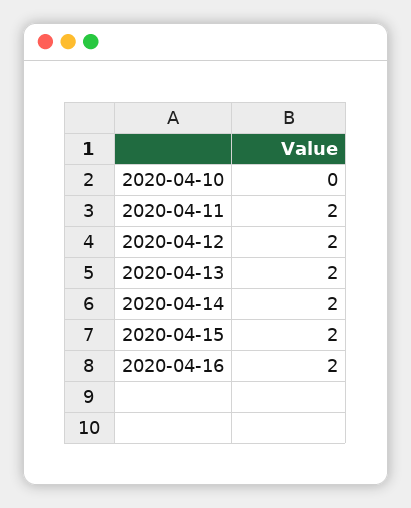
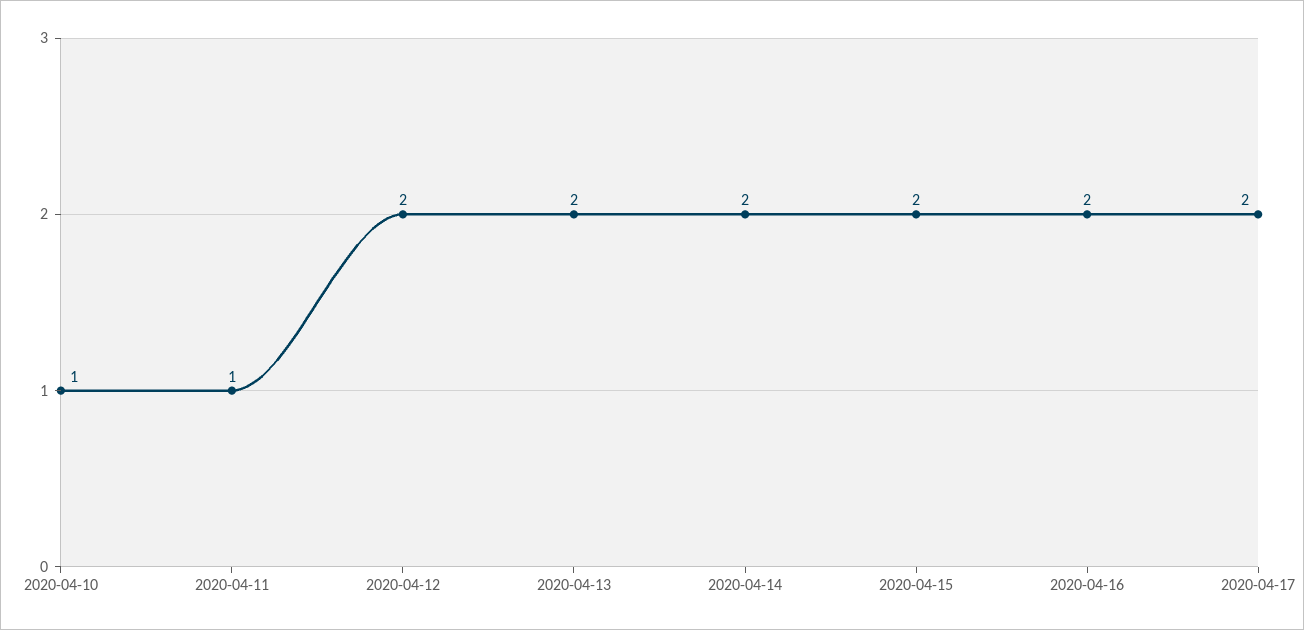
2020-04-10: 0 -> 1
2020-04-11: 2 -> 1
2020-04-17: none -> 2

